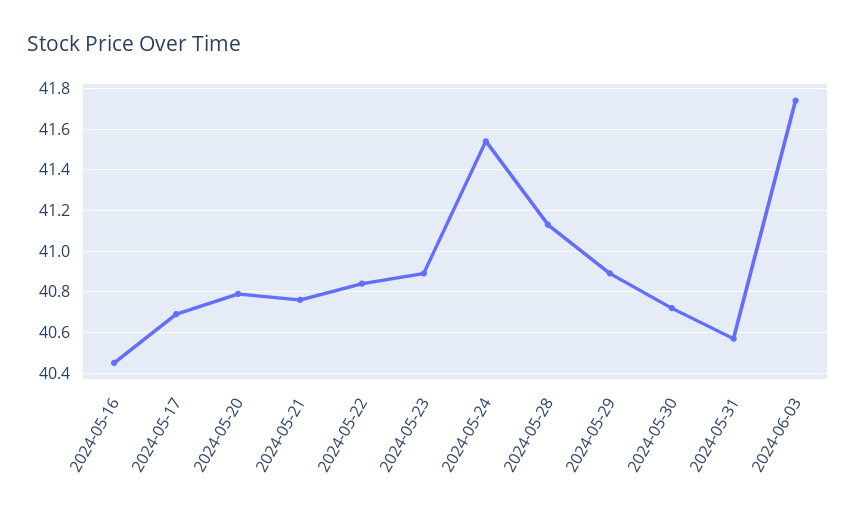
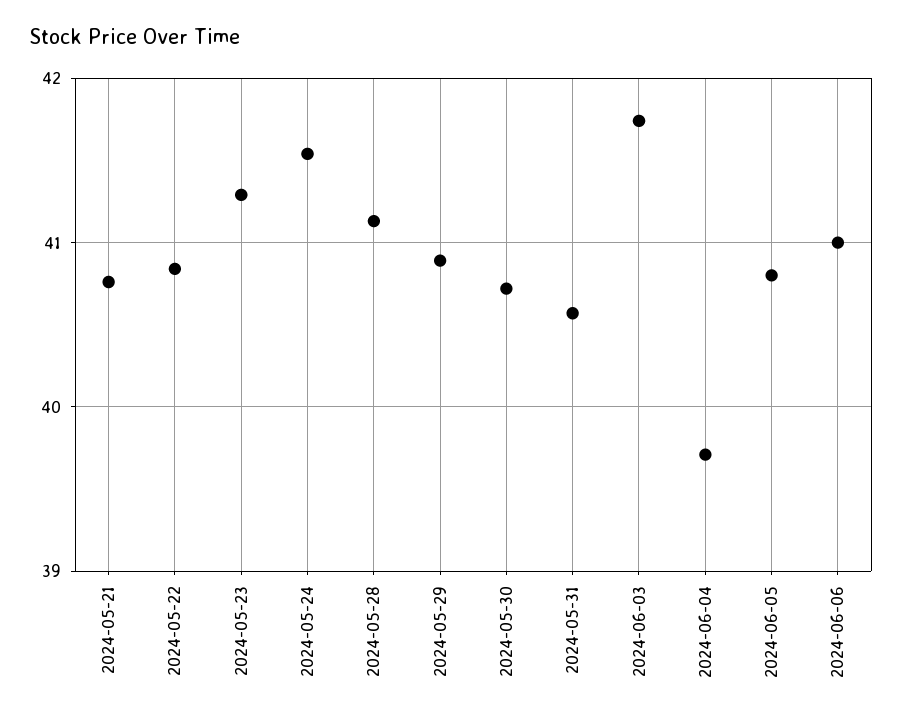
2024-05-16: 40.45 -> none
2024-05-17: 40.7 -> none
2024-05-20: 40.8 -> none
2024-05-23: 40.9 -> 41.3
2024-06-04: none -> 39.7
2024-06-05: none -> 40.8
2024-06-06: none -> 41

